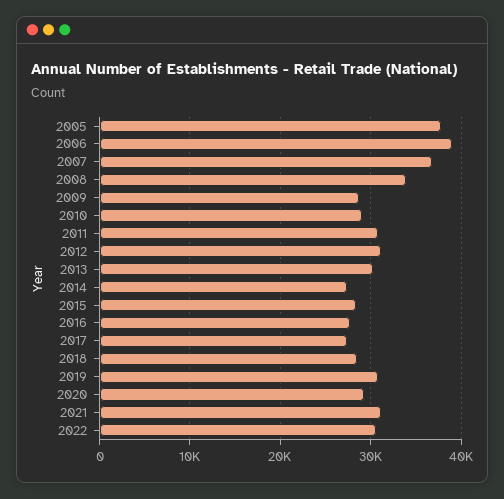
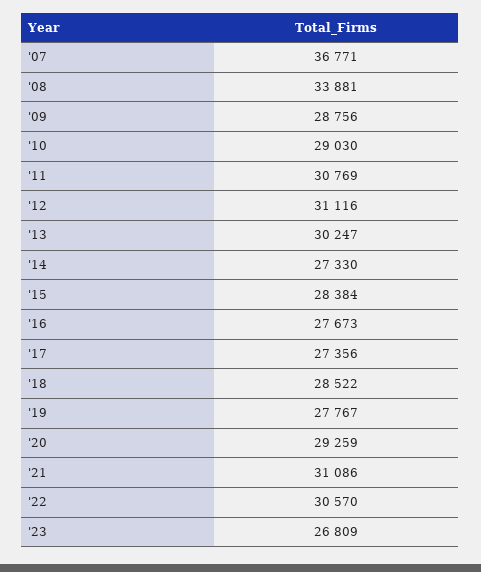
2005: 38000 -> none
2006: 39000 -> none
2019: 31000 -> 27767
'23: none -> 26809

